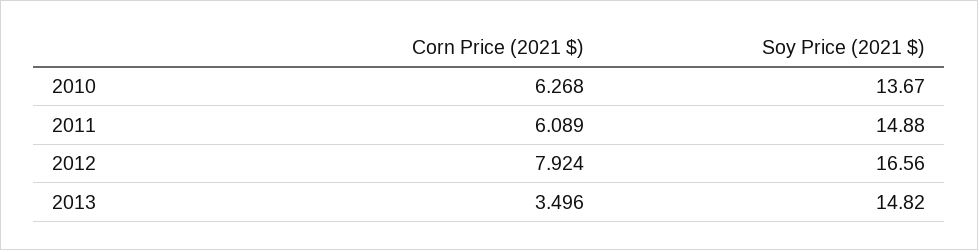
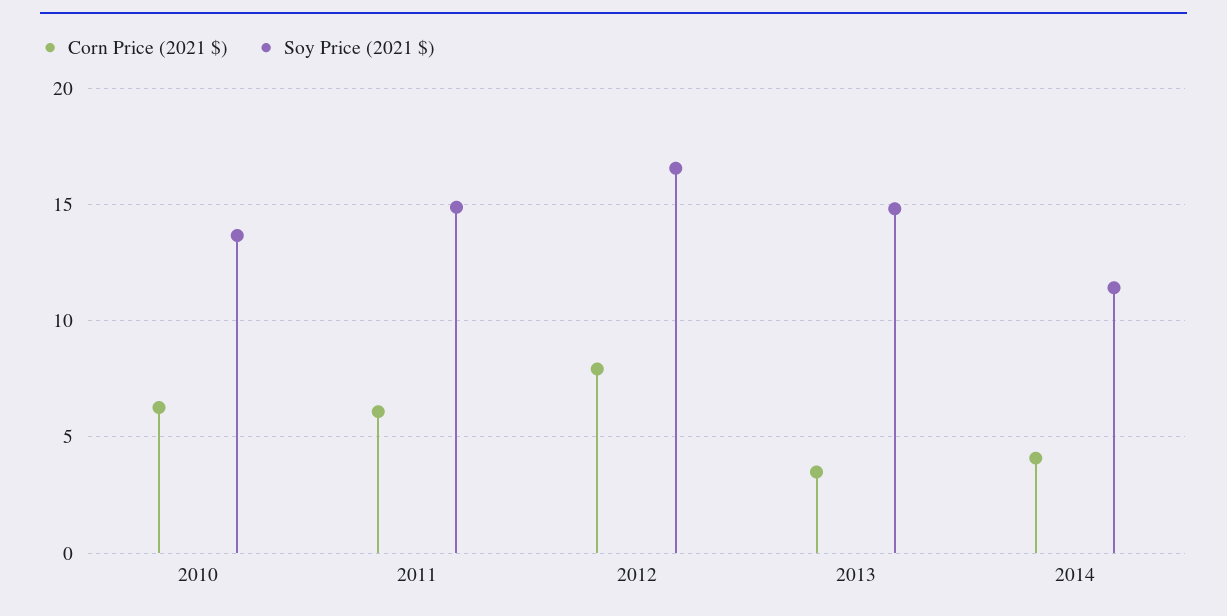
Corn Price (2021 $), 2014: none -> 4
Soy Price (2021 $), 2014: none -> 11.5

